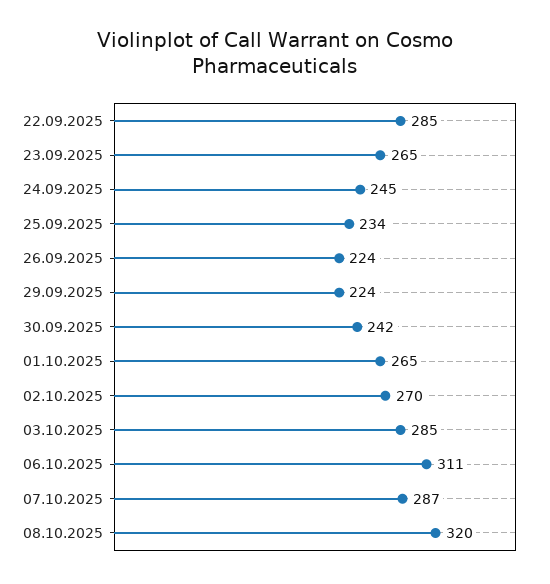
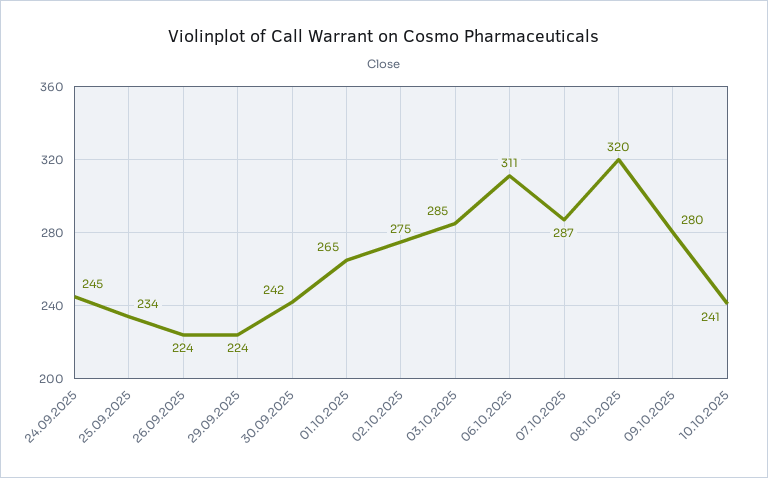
22.09.2025: 285 -> none
23.09.2025: 265 -> none
02.10.2025: 270 -> 275
09.10.2025: none -> 280
10.10.2025: none -> 241

